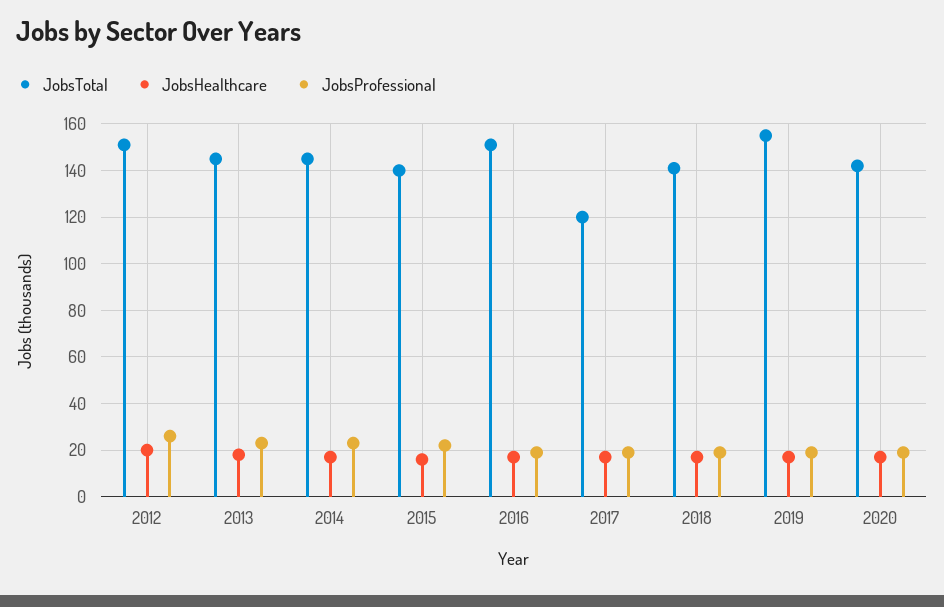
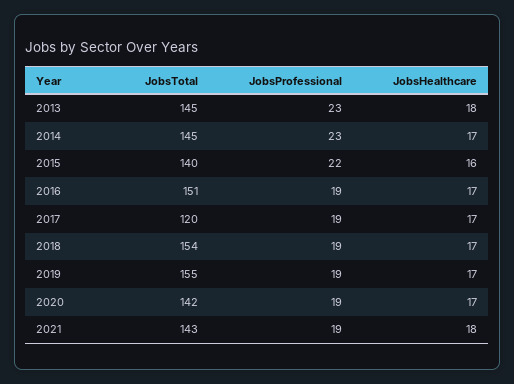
JobsTotal, 2012: 150 -> none
JobsHealthcare, 2012: 20 -> none
JobsProfessional, 2012: 25 -> none
JobsTotal, 2018: 140 -> 154
JobsTotal, 2021: none -> 143
JobsProfessional, 2021: none -> 19
JobsHealthcare, 2021: none -> 18

